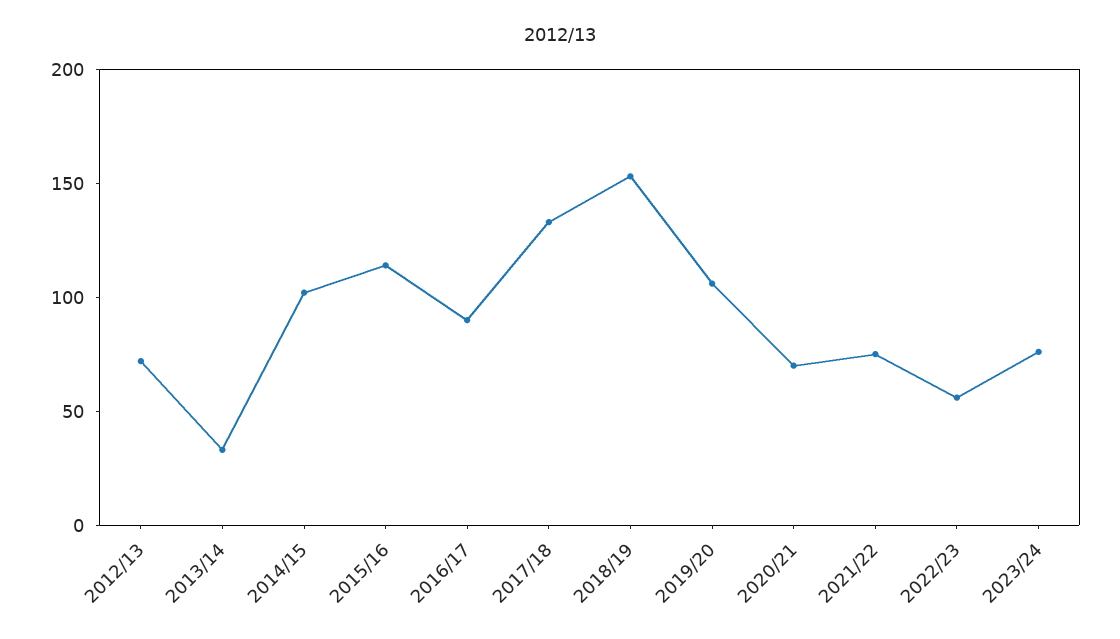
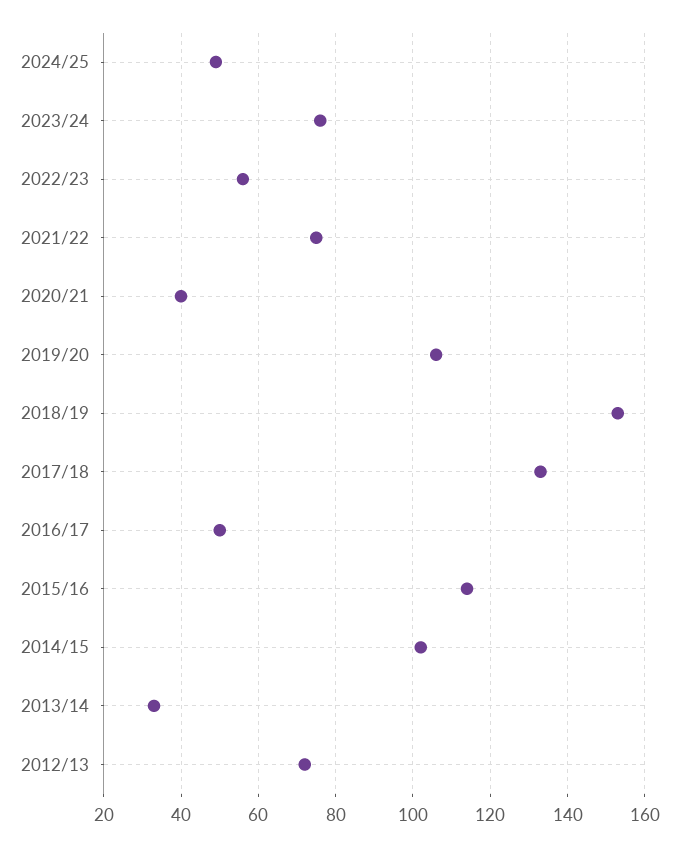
2016/17: 90 -> 50
2020/21: 70 -> 40
2024/25: none -> 50

